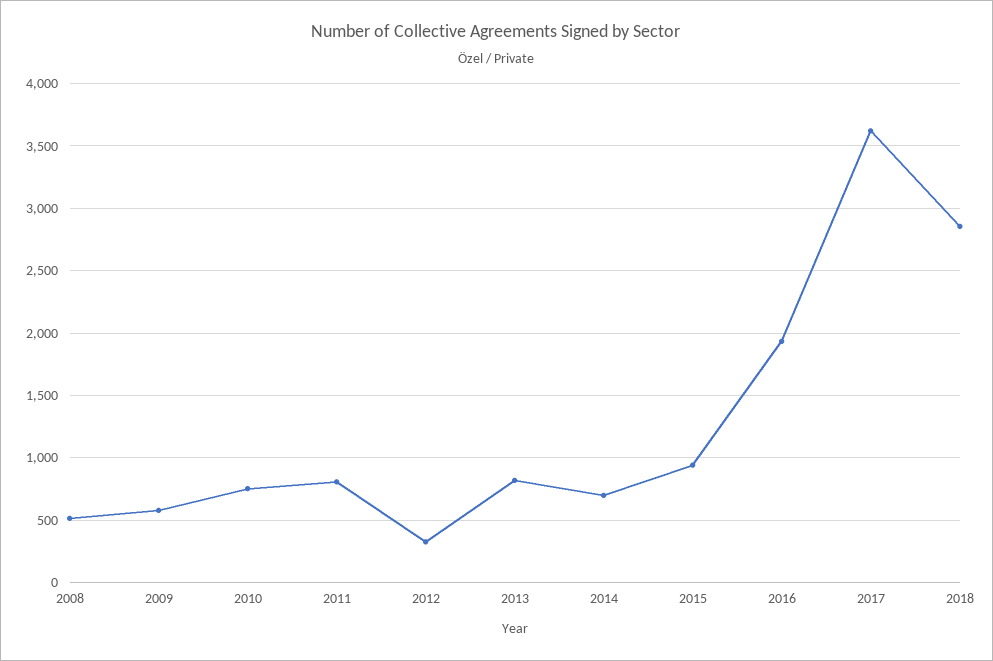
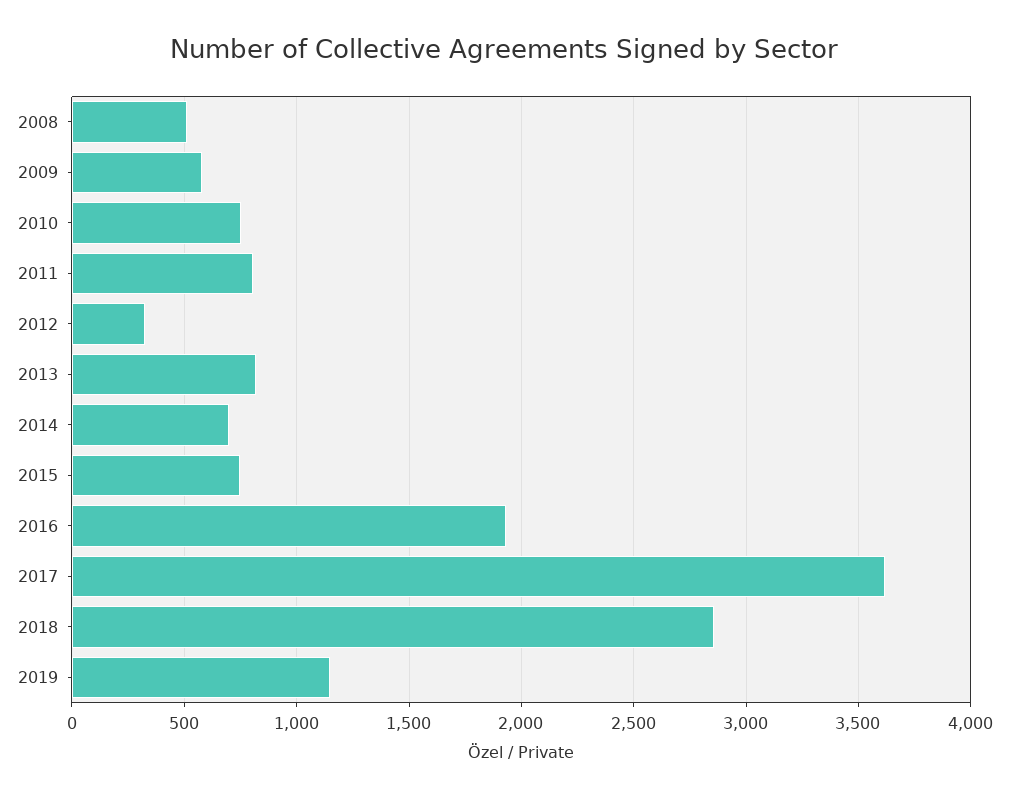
2015: 950 -> 750
2019: none -> 1150

